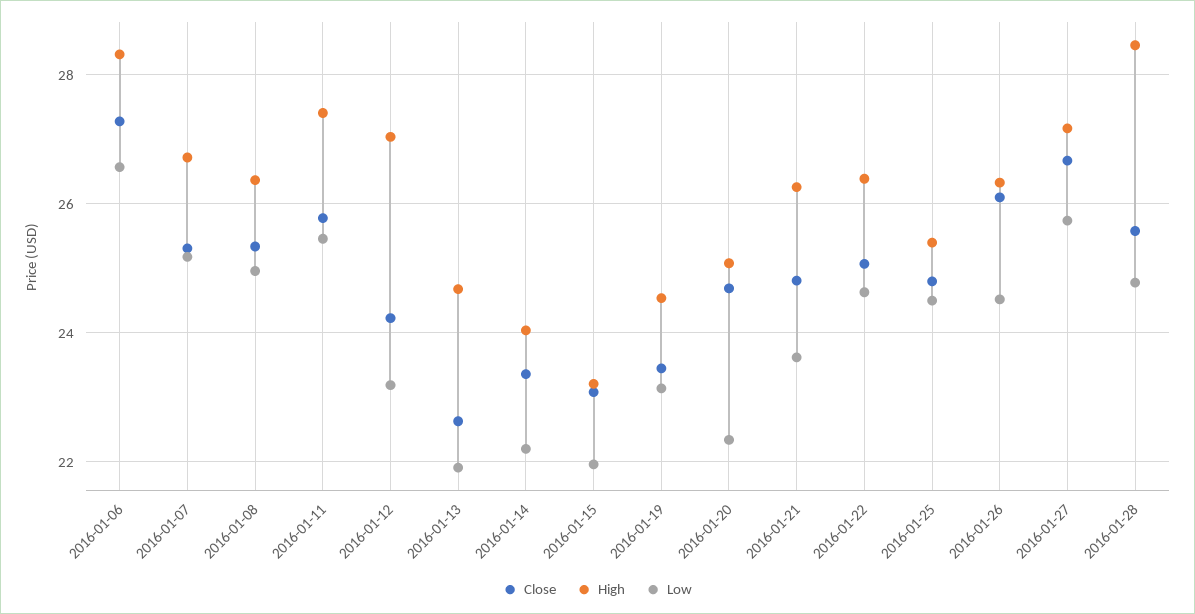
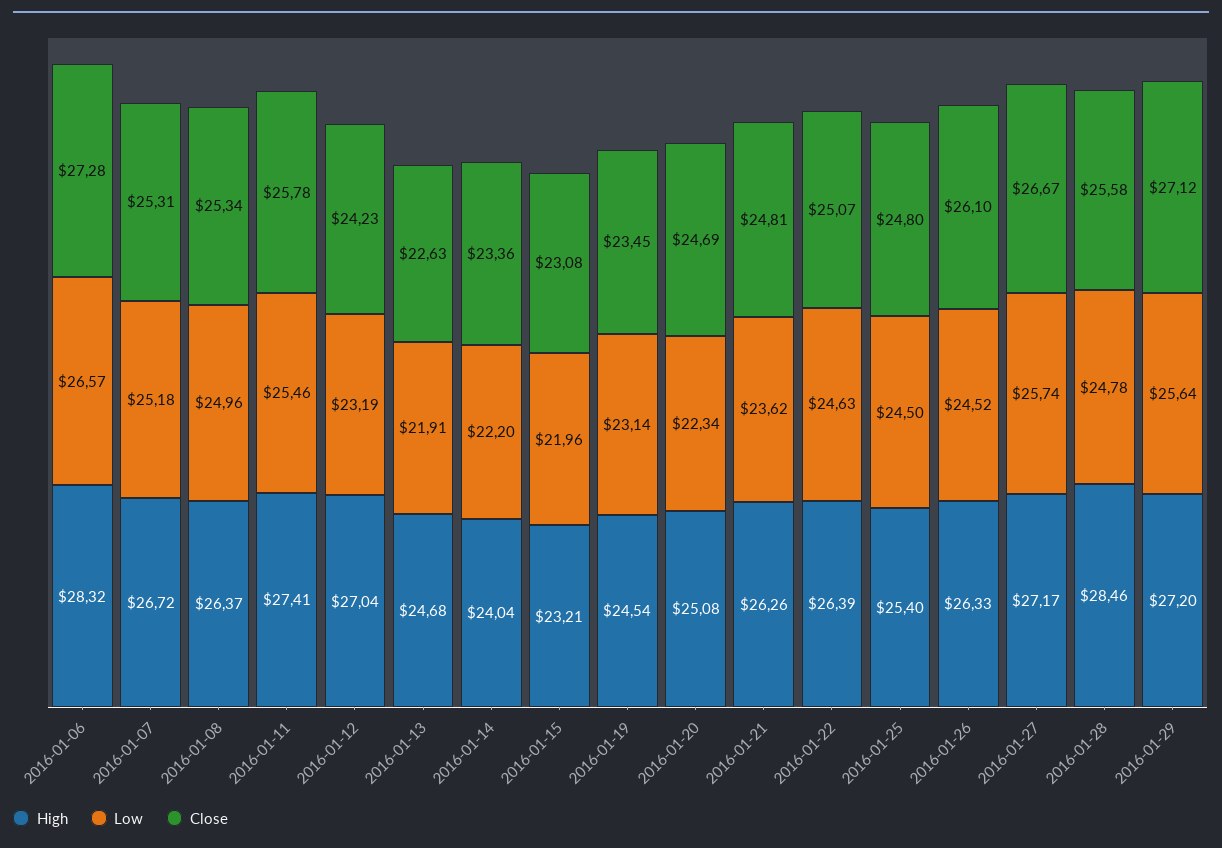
High, 2016-01-29: none -> 27.2
Low, 2016-01-29: none -> 25.64
Close, 2016-01-29: none -> 27.12

